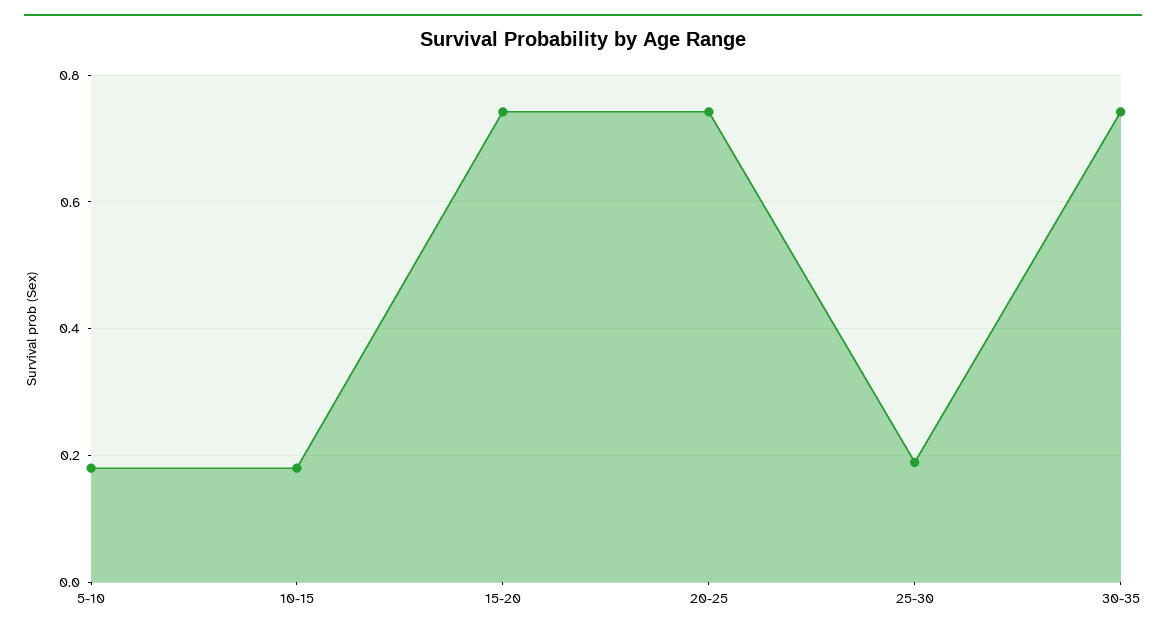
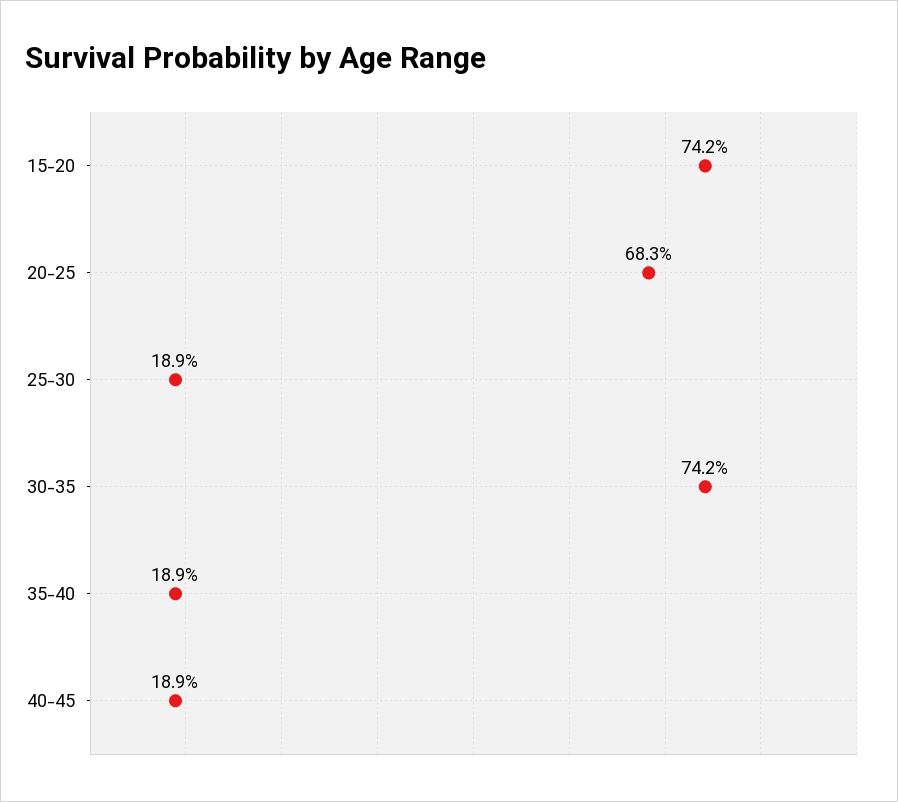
5-10: 0.18 -> none
10-15: 0.18 -> none
20-25: 0.74 -> 0.683
35-40: none -> 0.189
40-45: none -> 0.189

